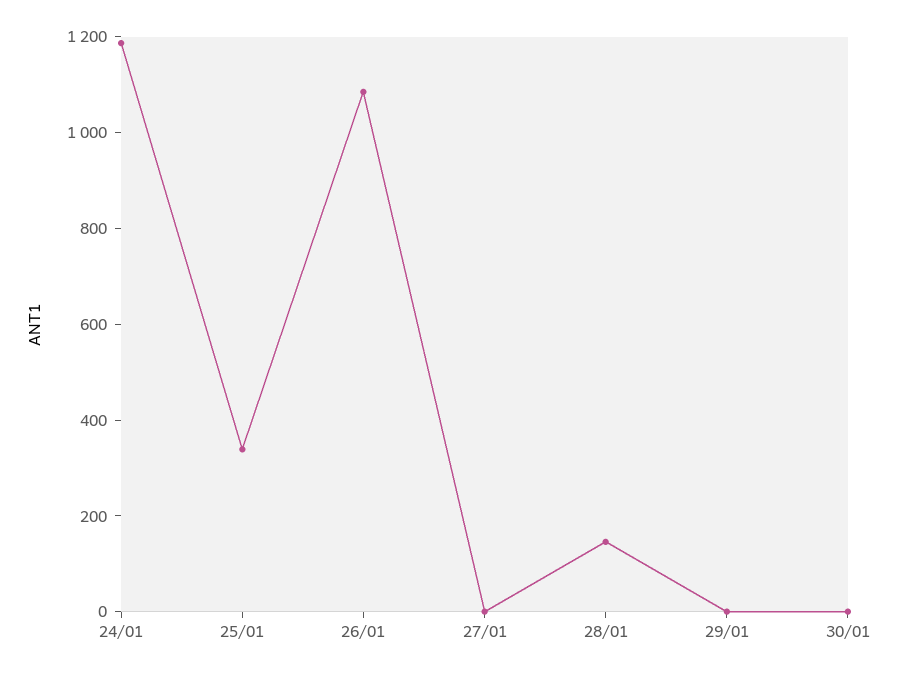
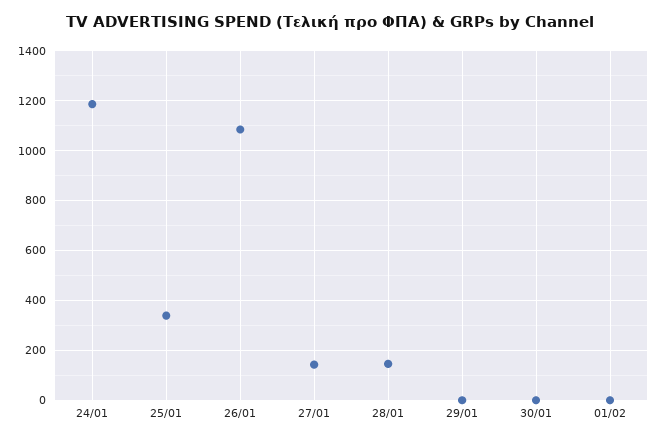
27/01: 0 -> 150
01/02: none -> 0

